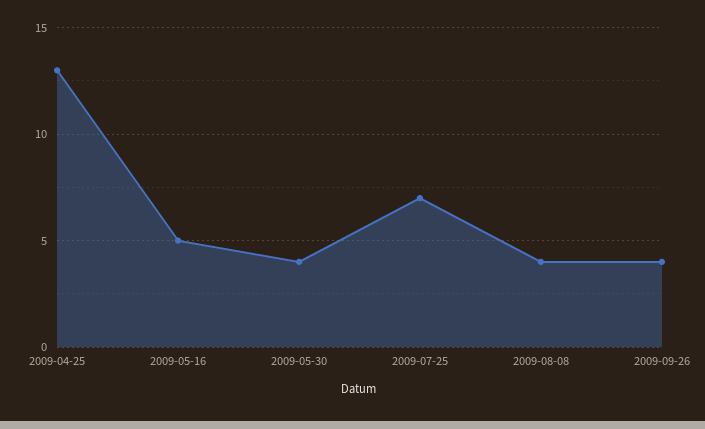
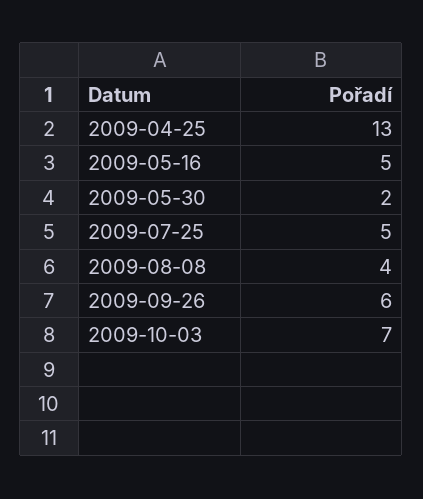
2009-05-30: 4 -> 2
2009-07-25: 7 -> 5
2009-09-26: 4 -> 6
2009-10-03: none -> 7

